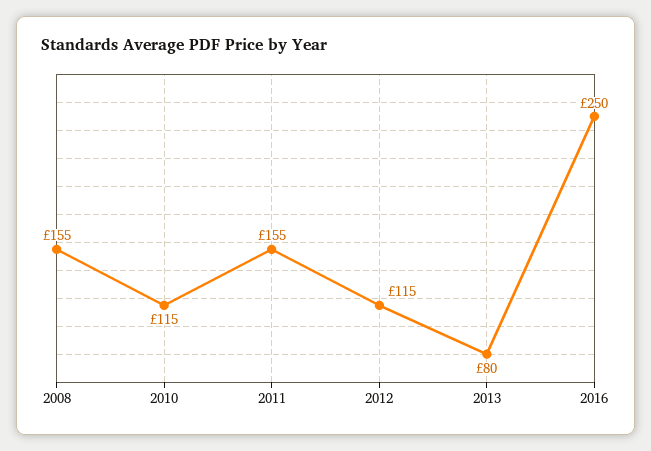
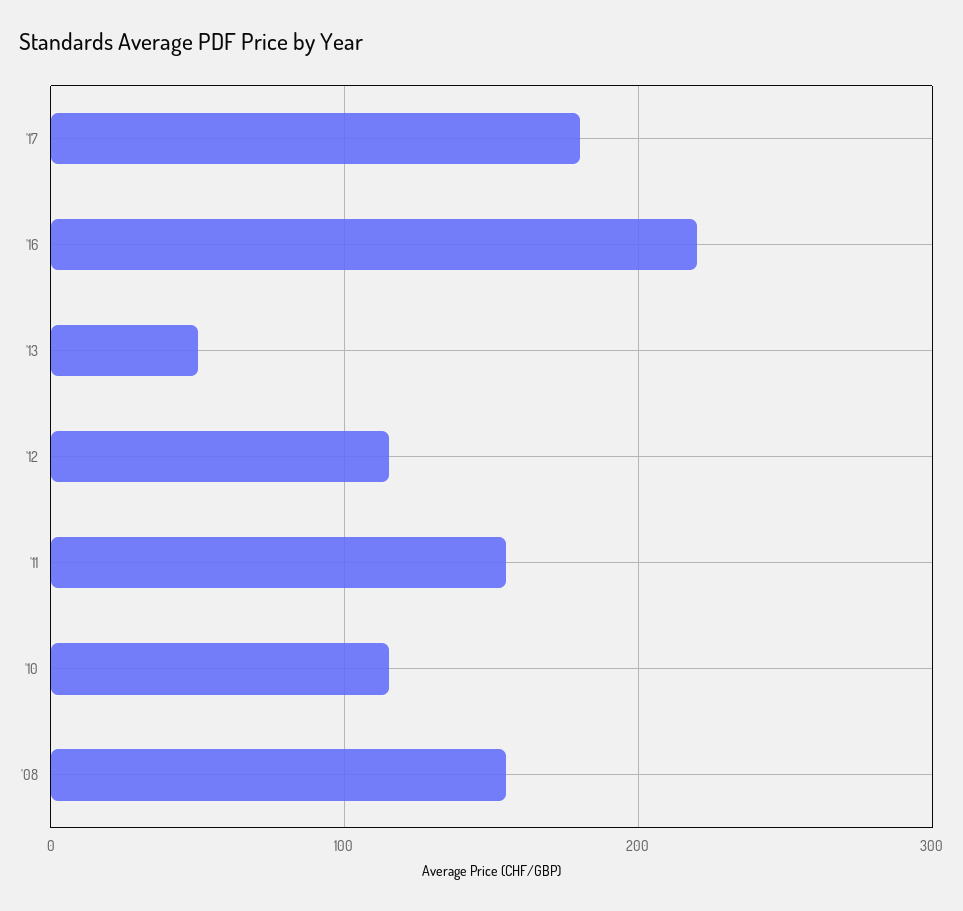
2013: 80 -> 50
2016: 250 -> 220
'17: none -> 180

